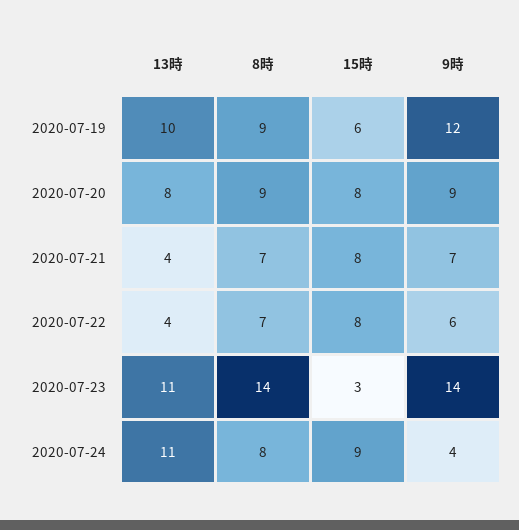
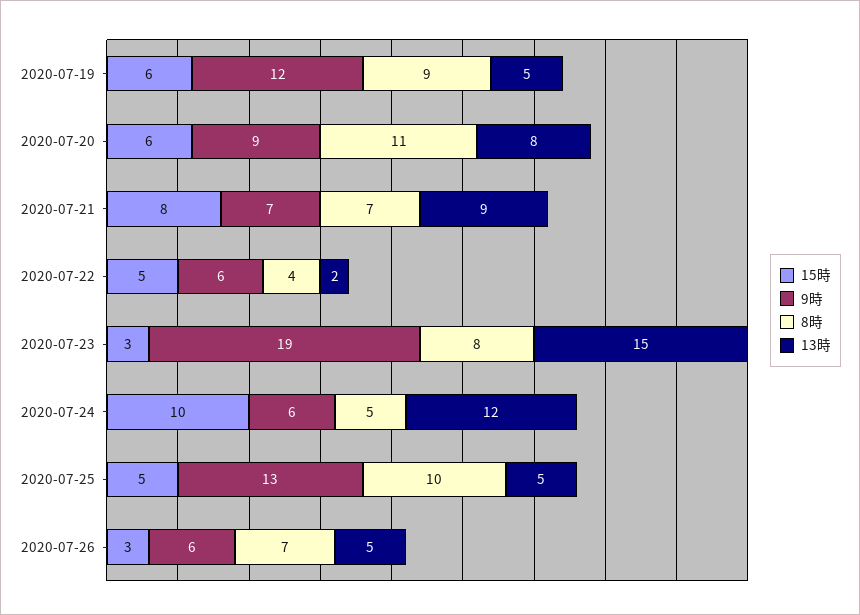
13時, 2020-07-19: 10 -> 5
8時, 2020-07-20: 9 -> 11
15時, 2020-07-20: 8 -> 6
13時, 2020-07-21: 4 -> 9
13時, 2020-07-22: 4 -> 2
8時, 2020-07-22: 7 -> 4
15時, 2020-07-22: 8 -> 5
13時, 2020-07-23: 11 -> 15
8時, 2020-07-23: 14 -> 8
9時, 2020-07-23: 14 -> 19
13時, 2020-07-24: 11 -> 12
8時, 2020-07-24: 8 -> 5
15時, 2020-07-24: 9 -> 10
9時, 2020-07-24: 4 -> 6
15時, 2020-07-25: none -> 5
9時, 2020-07-25: none -> 13
8時, 2020-07-25: none -> 10
13時, 2020-07-25: none -> 5
15時, 2020-07-26: none -> 3
9時, 2020-07-26: none -> 6
8時, 2020-07-26: none -> 7
13時, 2020-07-26: none -> 5

